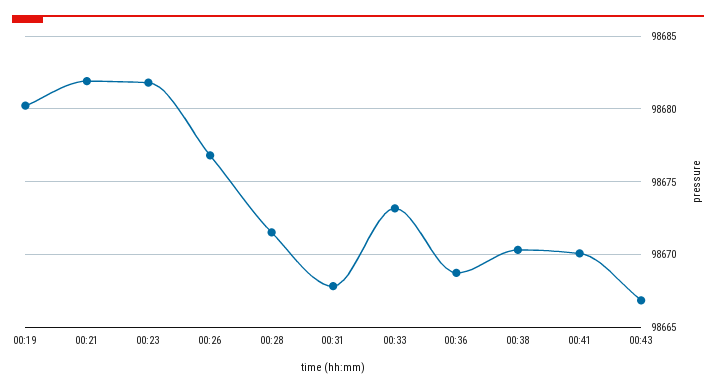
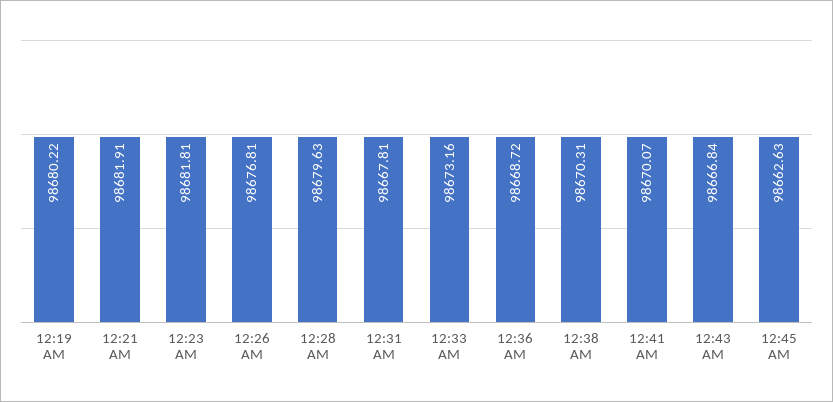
00:28: 98671.5 -> 98679.63
12:45 AM: none -> 98662.63

